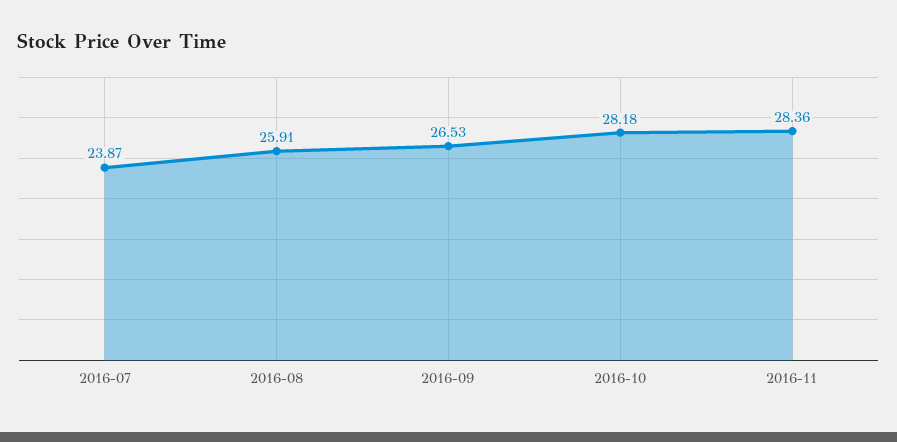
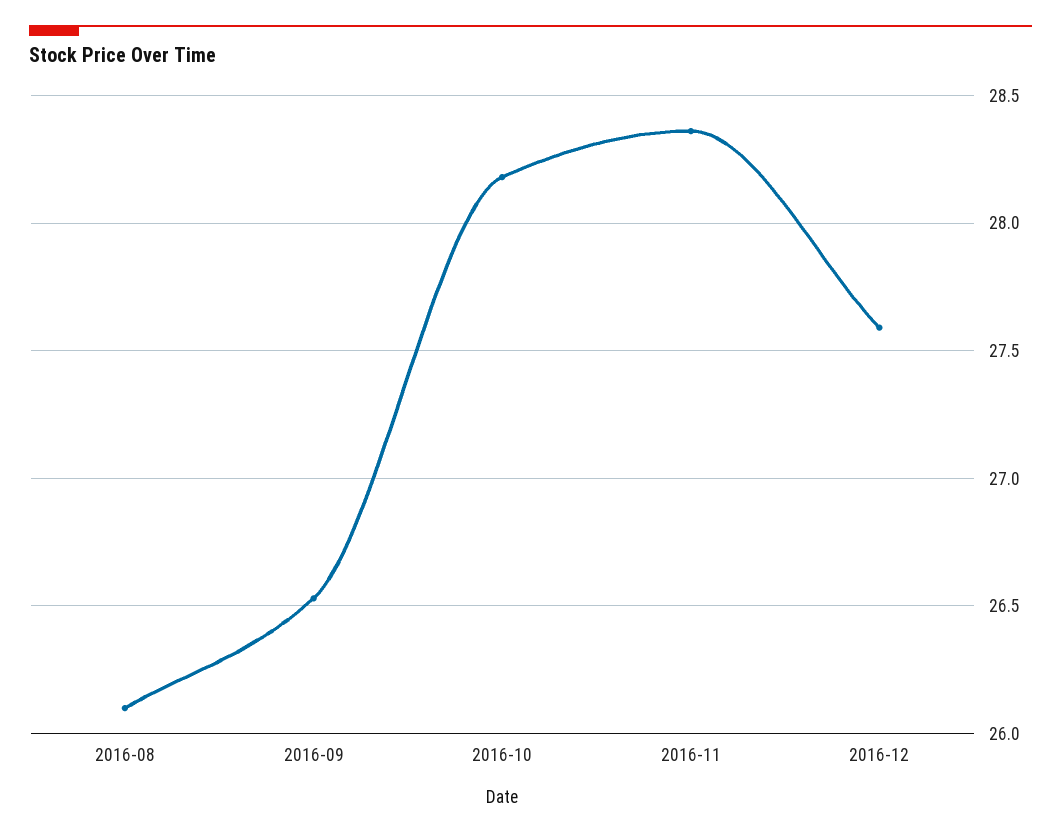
2016-07: 23.87 -> none
2016-08: 25.91 -> 26.1
2016-12: none -> 27.6

